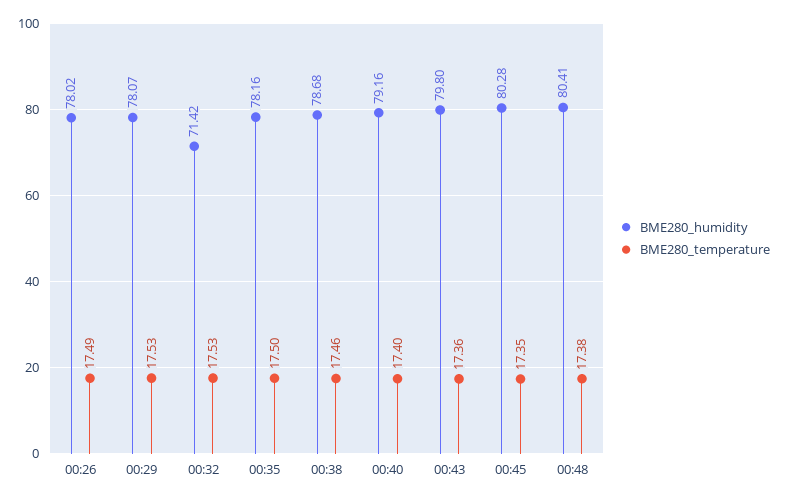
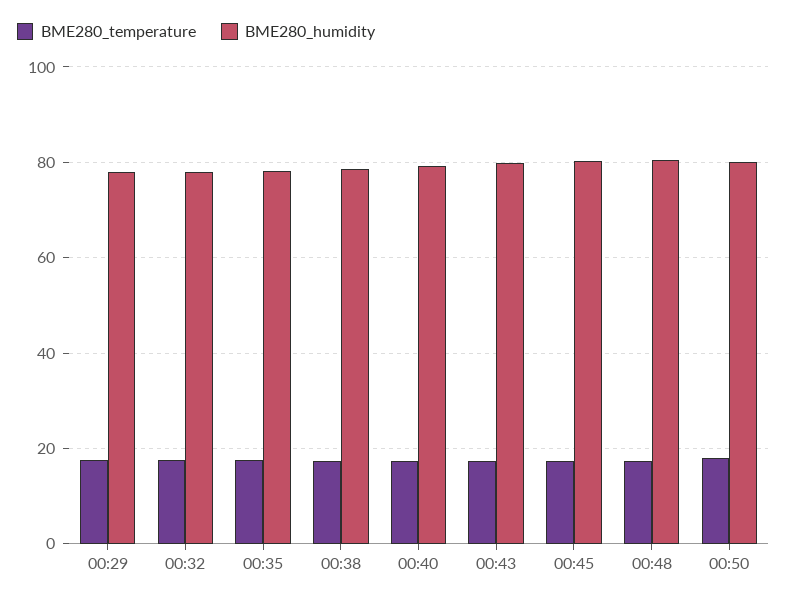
BME280_humidity, 00:26: 78.02 -> none
BME280_temperature, 00:26: 17.49 -> none
BME280_humidity, 00:32: 71.42 -> 78
BME280_temperature, 00:50: none -> 18
BME280_humidity, 00:50: none -> 80

